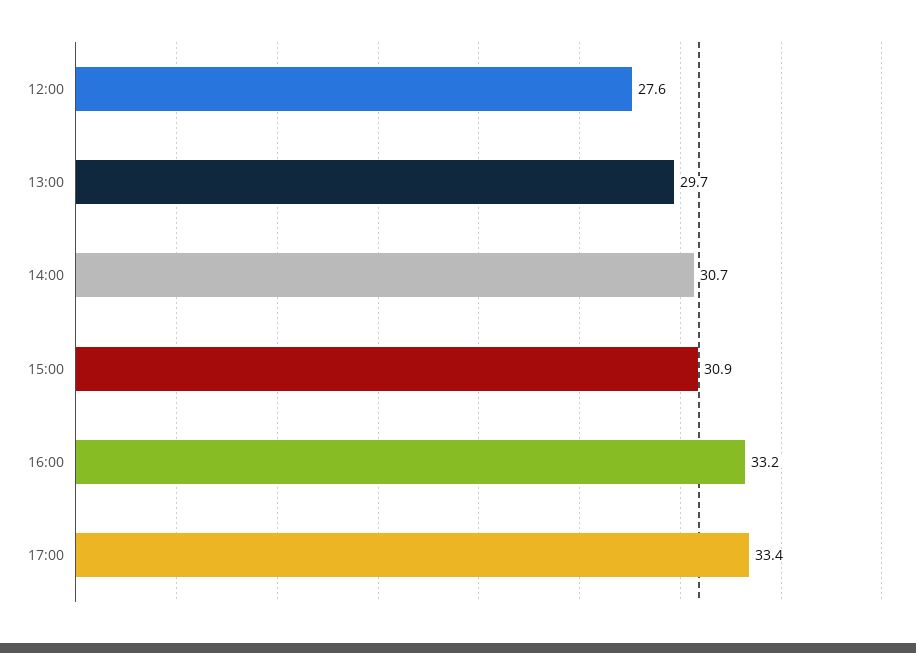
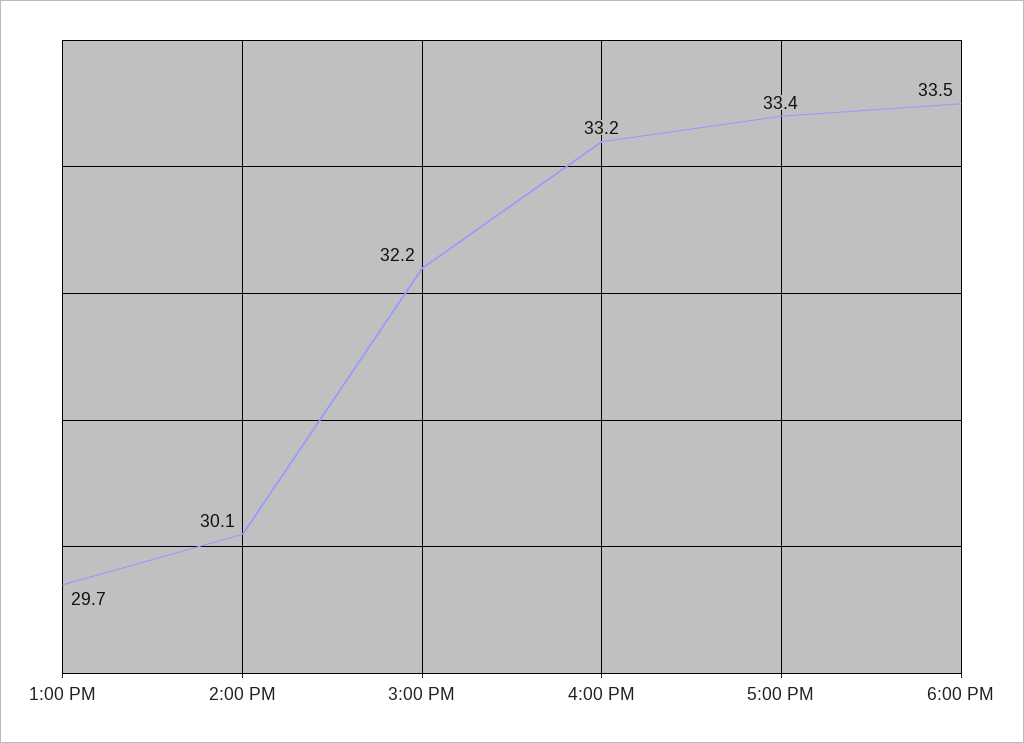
12:00: 27.6 -> none
14:00: 30.7 -> 30.1
15:00: 30.9 -> 32.2
6:00 PM: none -> 33.5

